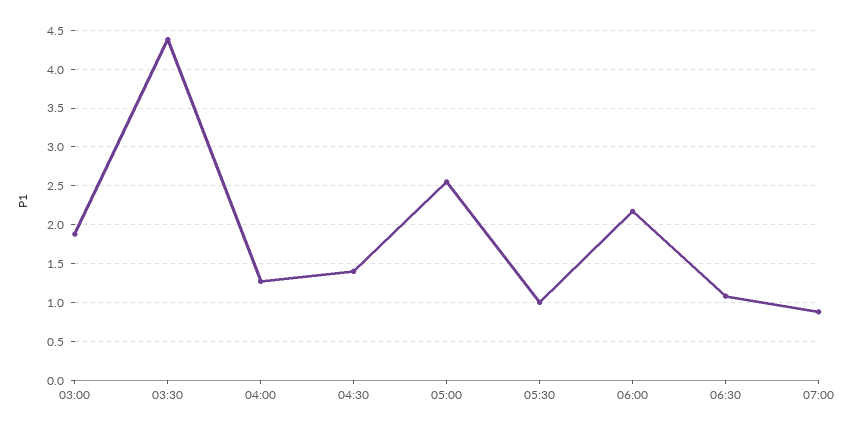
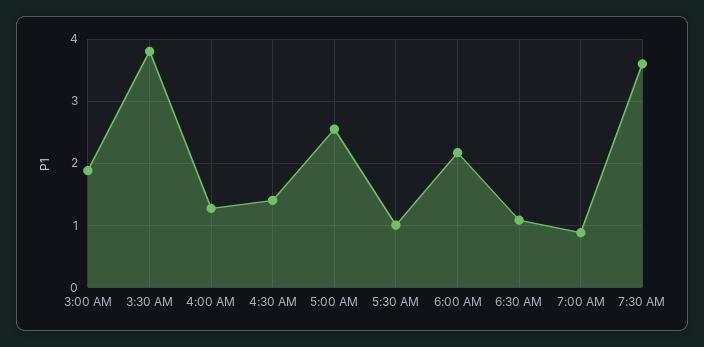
03:30: 4.4 -> 3.8
7:30 AM: none -> 3.6

